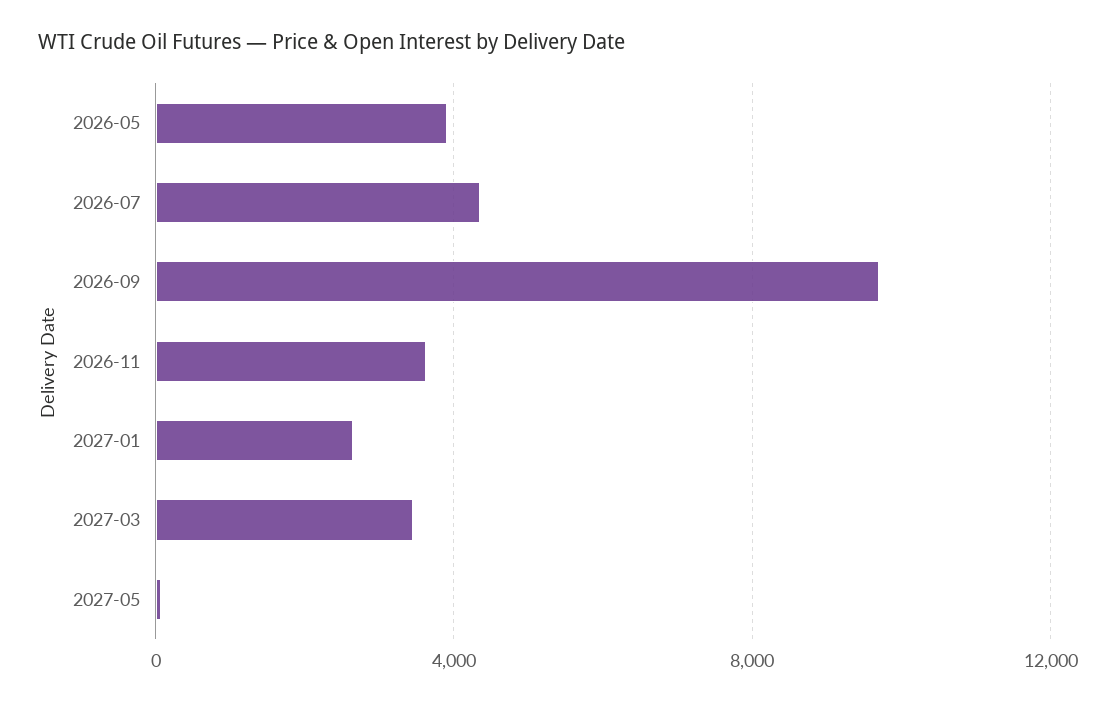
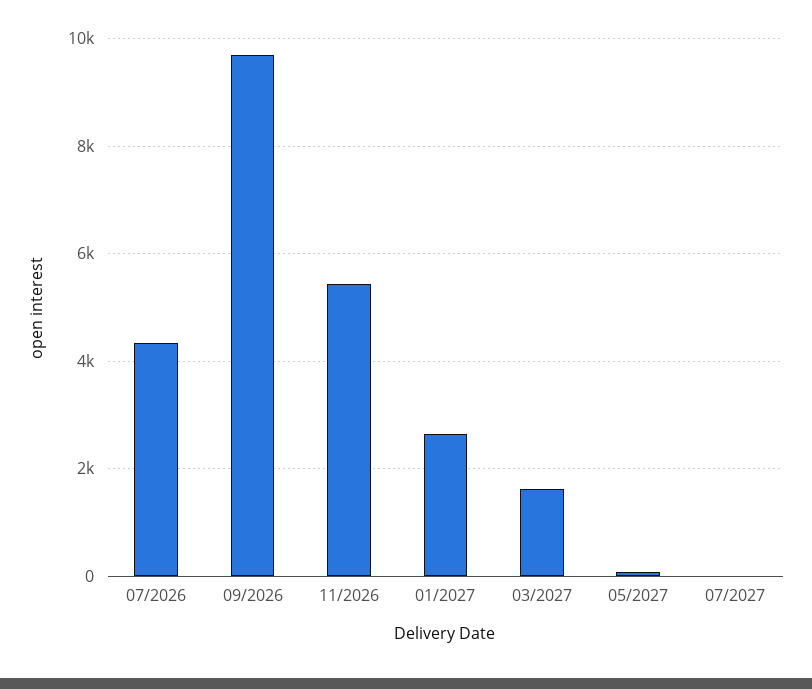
2026-05: 4000 -> none
2026-11: 3500 -> 5400
2027-03: 3500 -> 1600
07/2027: none -> 0

